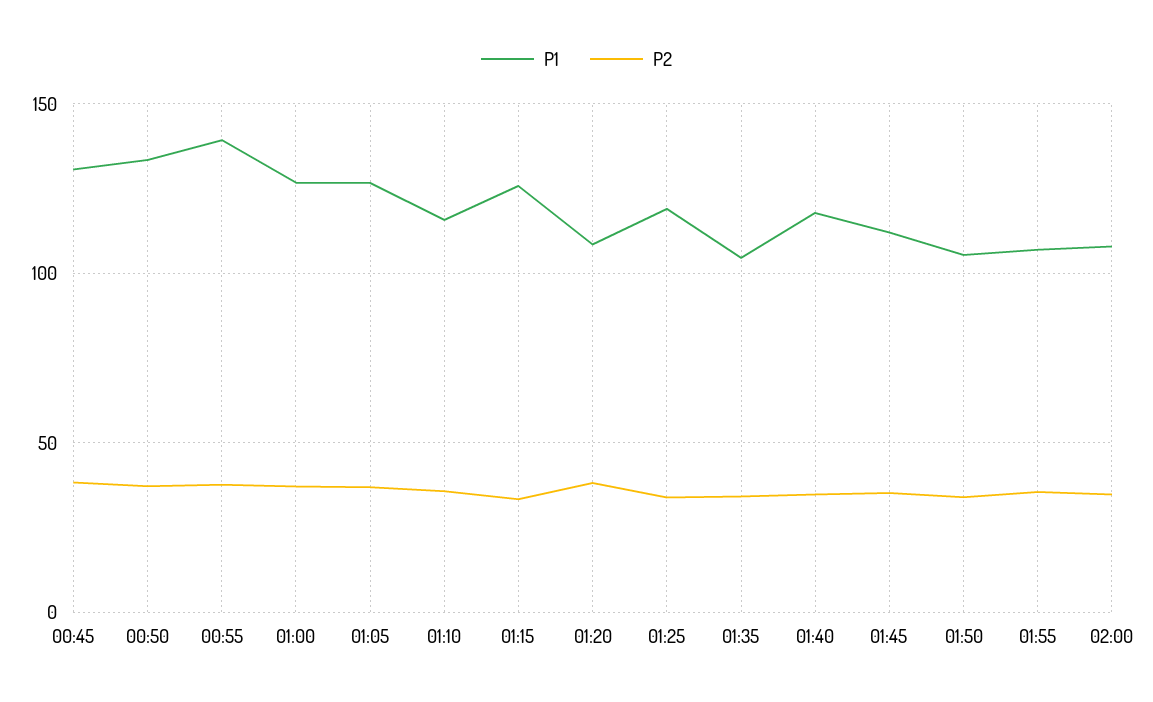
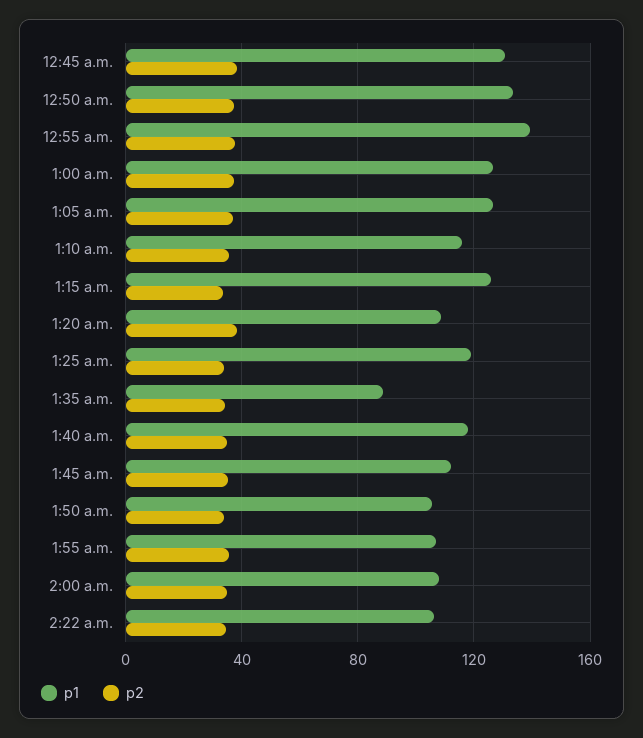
P1, 01:35: 105 -> 90
P1, 2:22 a.m.: none -> 105
P2, 2:22 a.m.: none -> 35

